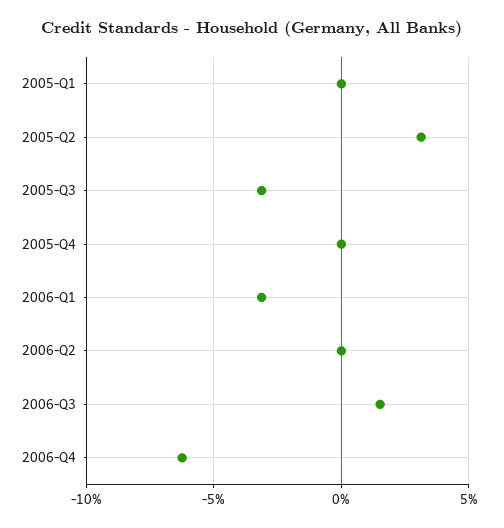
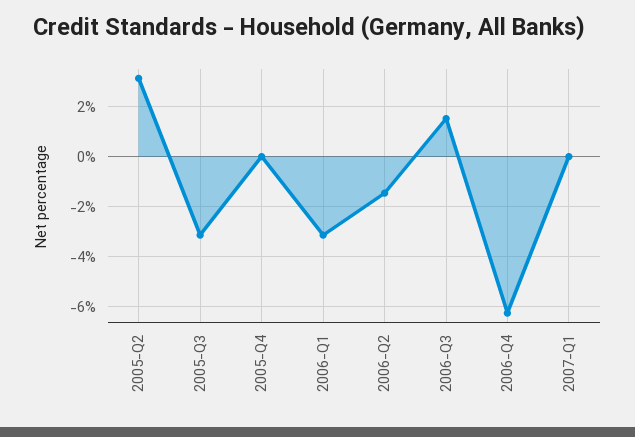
2005-Q1: 0 -> none
2006-Q2: 0 -> -1.5
2007-Q1: none -> 0

